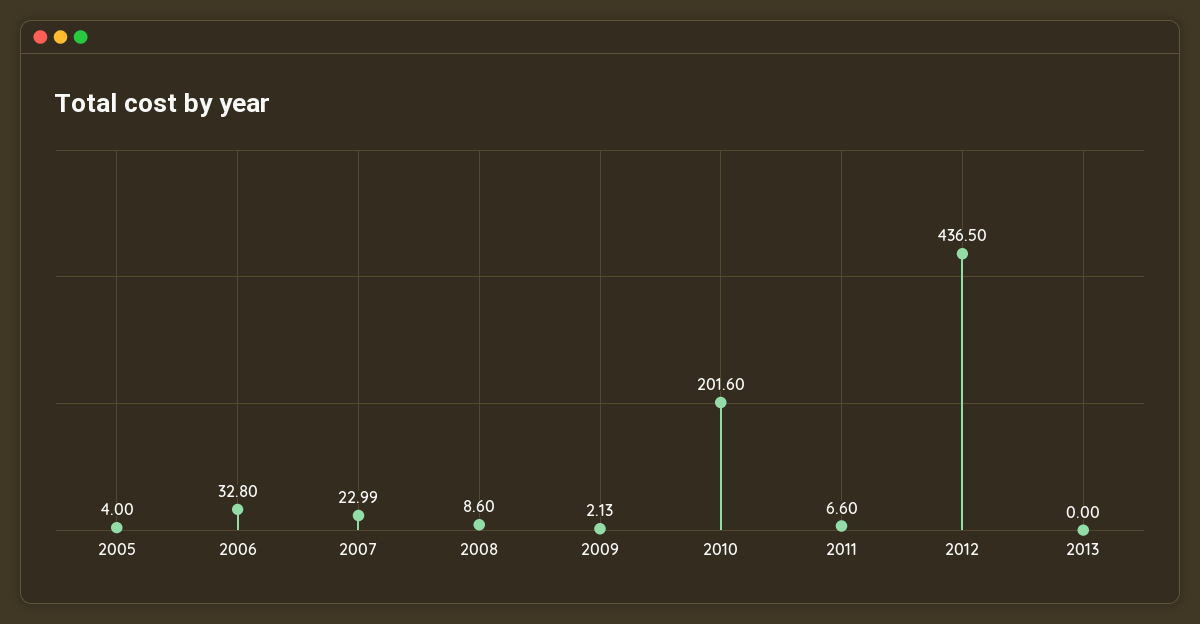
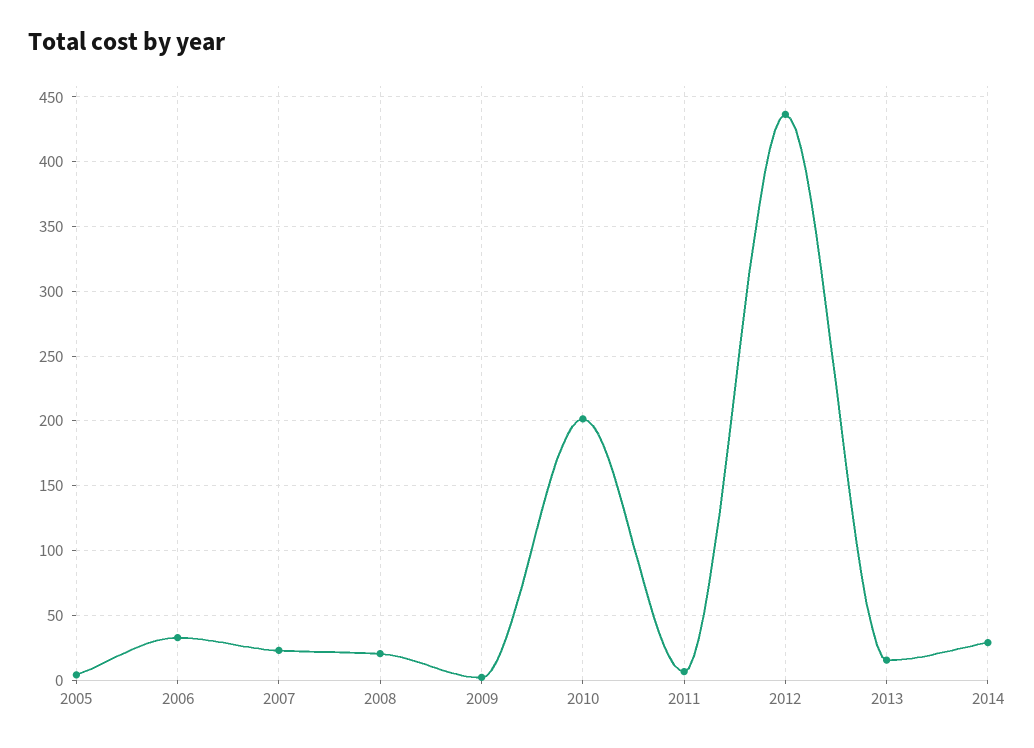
2008: 8.6 -> 20
2013: 0 -> 15
2014: none -> 30

